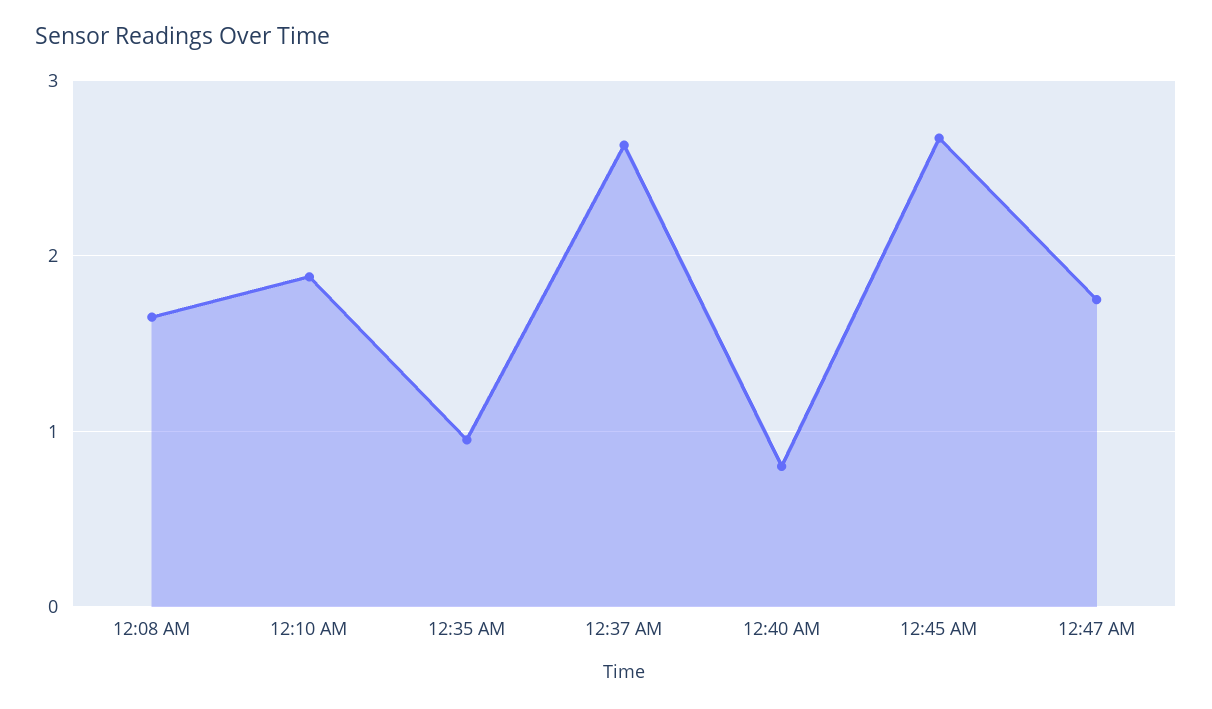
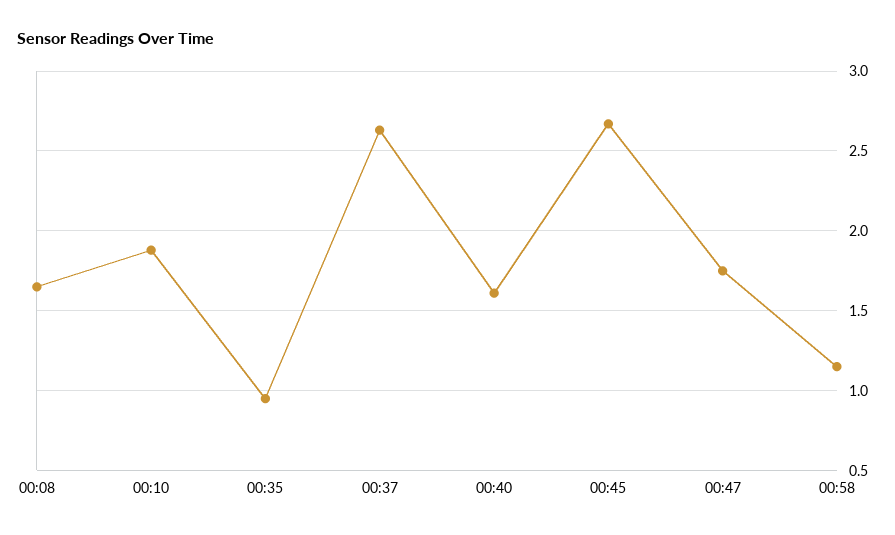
12:40 AM: 0.8 -> 1.6
00:58: none -> 1.15

